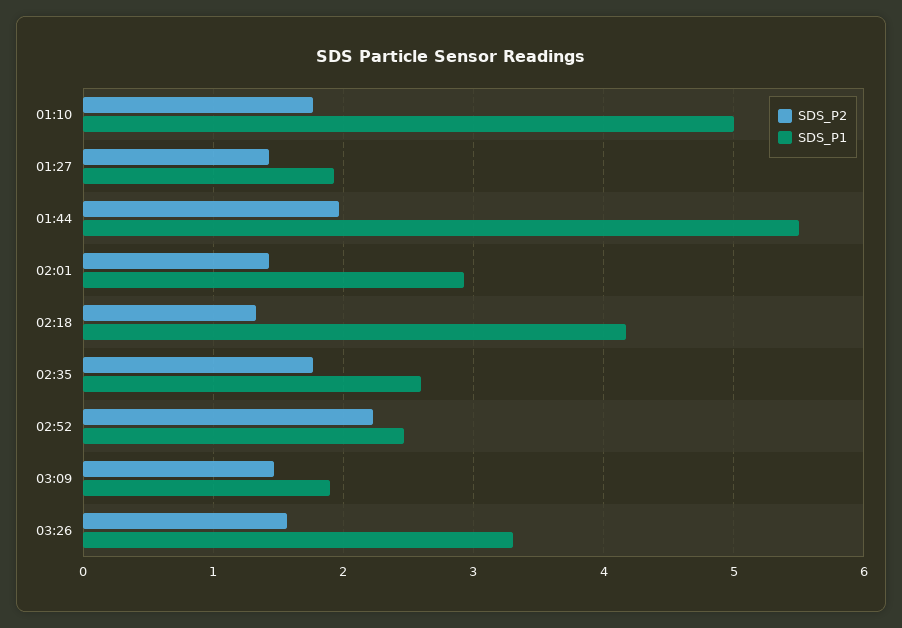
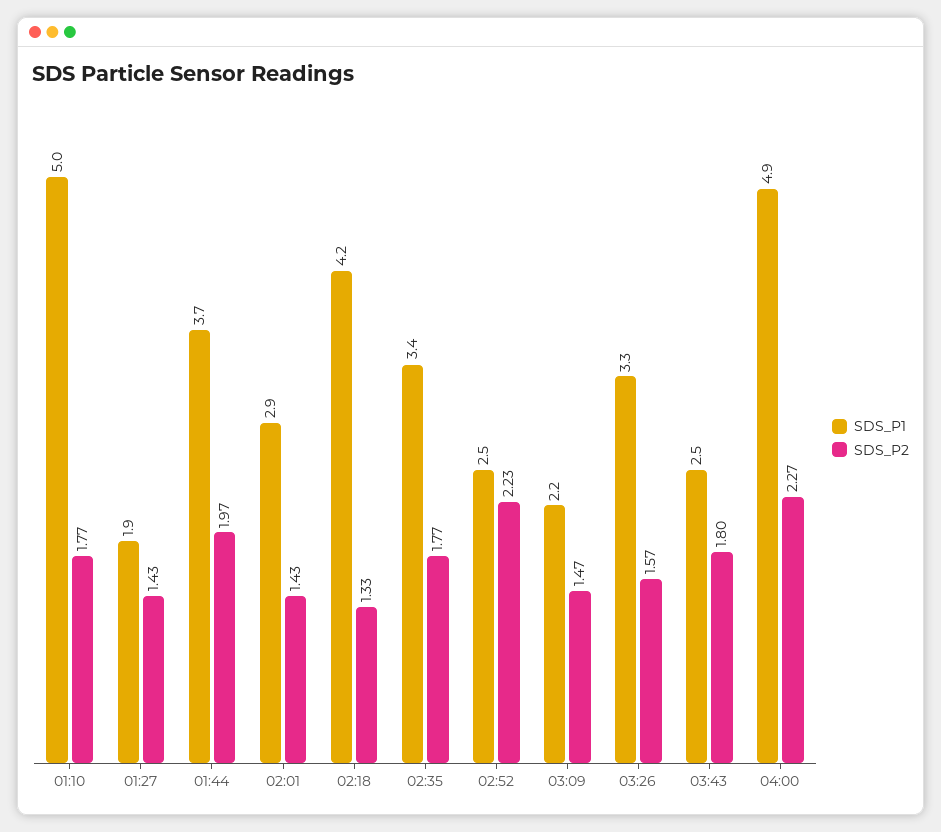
SDS_P1, 01:44: 5.5 -> 3.7
SDS_P1, 02:35: 2.6 -> 3.4
SDS_P1, 03:09: 1.9 -> 2.2
SDS_P1, 03:43: none -> 2.5
SDS_P2, 03:43: none -> 1.8
SDS_P1, 04:00: none -> 4.9
SDS_P2, 04:00: none -> 2.27

